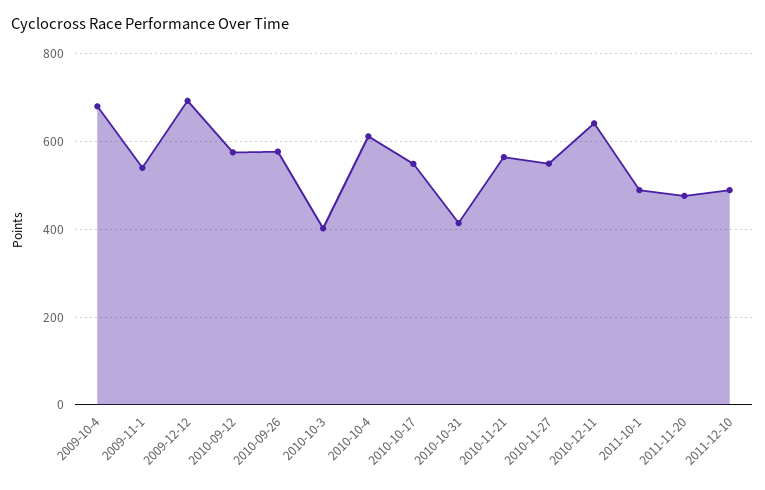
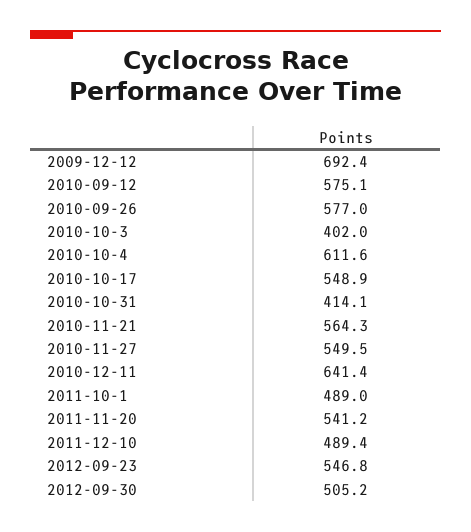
2009-10-4: 680 -> none
2009-11-1: 540 -> none
2011-11-20: 480 -> 541.2
2012-09-23: none -> 546.8
2012-09-30: none -> 505.2

